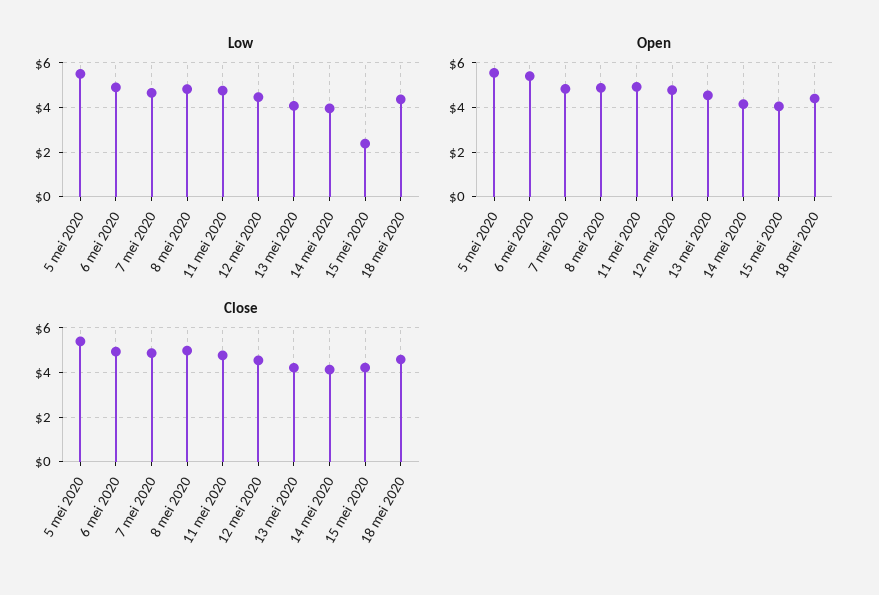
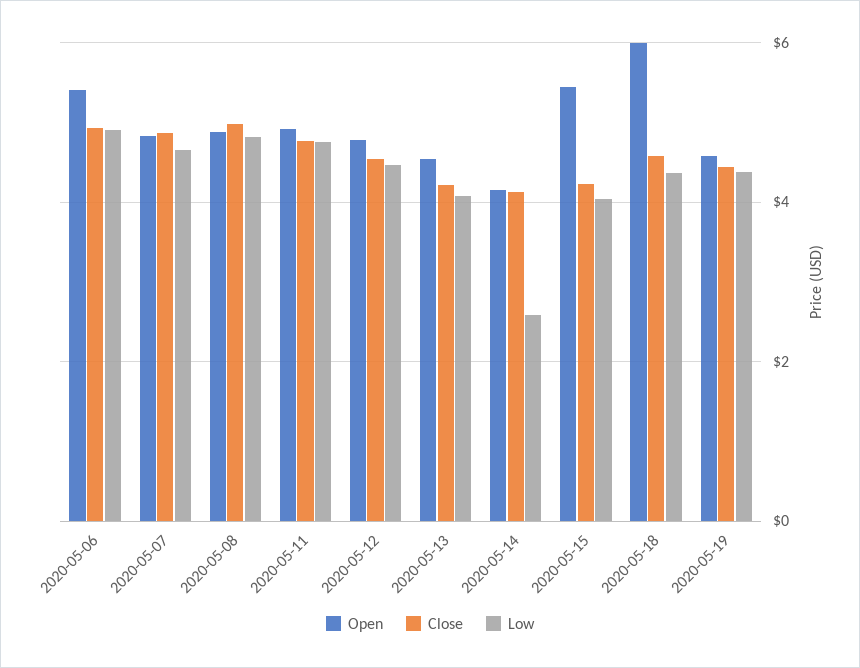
Low, 5 mei 2020: 5.5 -> none
Low, 14 mei 2020: 4 -> 2.6
Low, 15 mei 2020: 2.5 -> 4
Open, 5 mei 2020: 5.5 -> none
Open, 15 mei 2020: 4 -> 5.4
Open, 18 mei 2020: 4.5 -> 6
Close, 5 mei 2020: 5.5 -> none
Open, 2020-05-19: none -> 4.6
Close, 2020-05-19: none -> 4.4
Low, 2020-05-19: none -> 4.4

